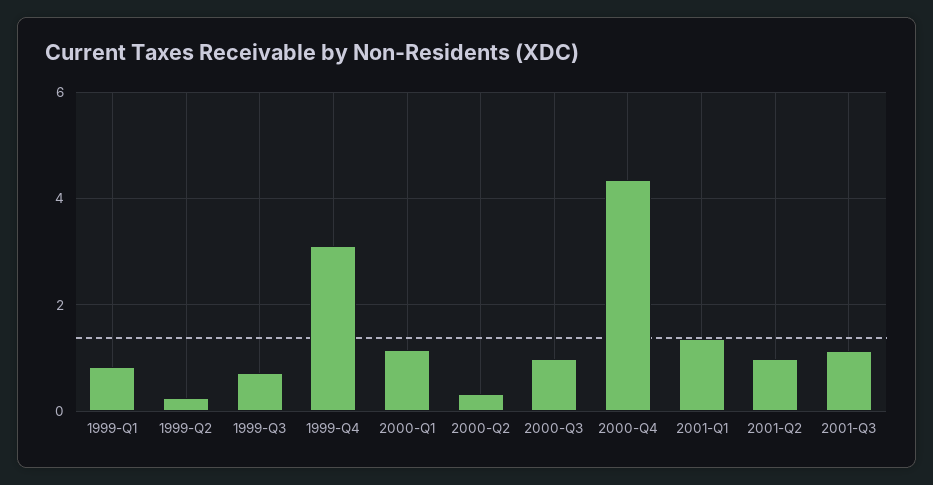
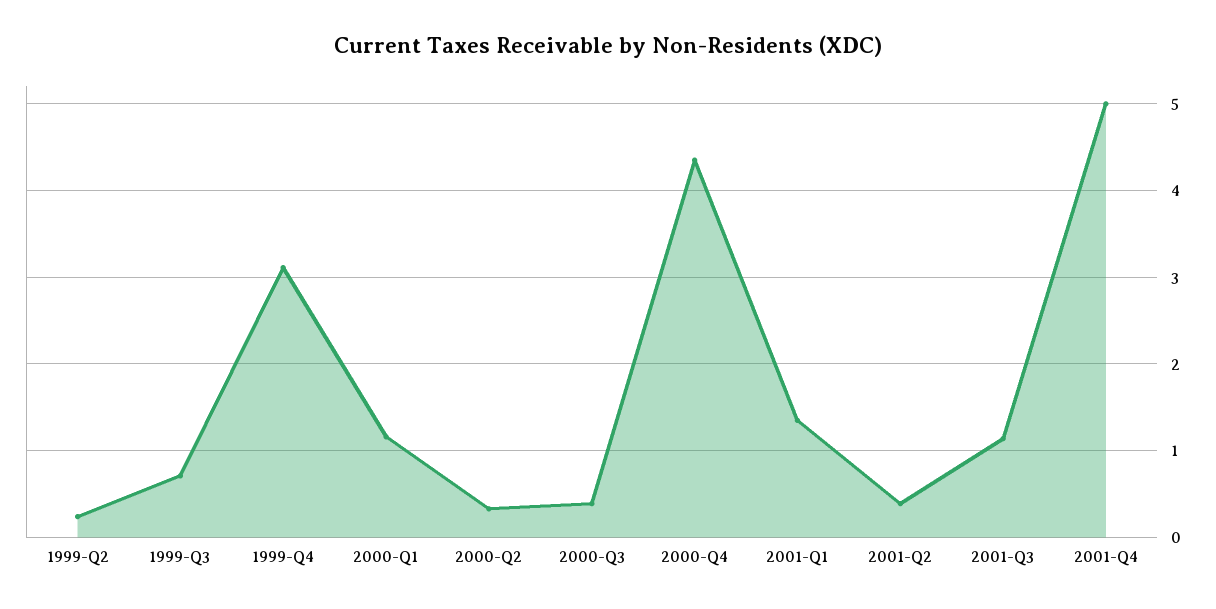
1999-Q1: 0.8 -> none
2000-Q3: 1 -> 0.4
2001-Q2: 1 -> 0.4
2001-Q4: none -> 5

